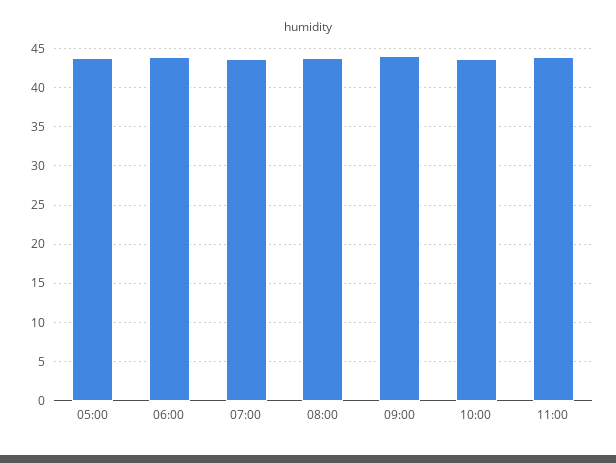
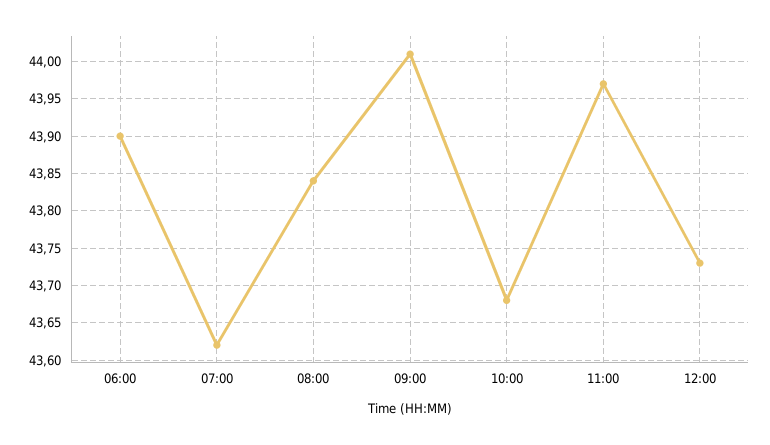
05:00: 44 -> none
12:00: none -> 43.73

